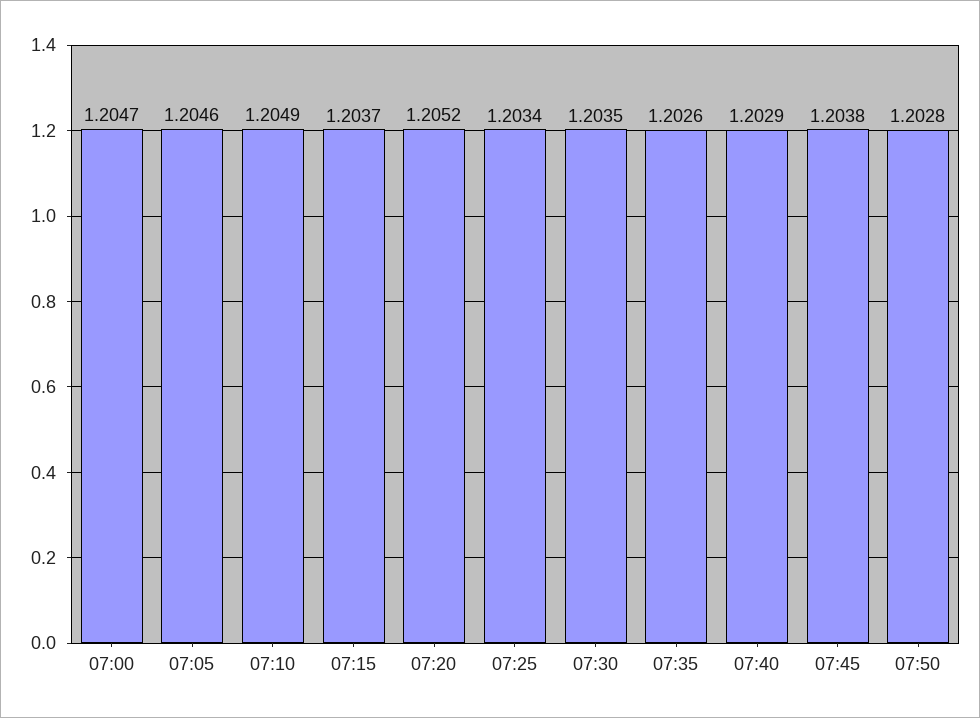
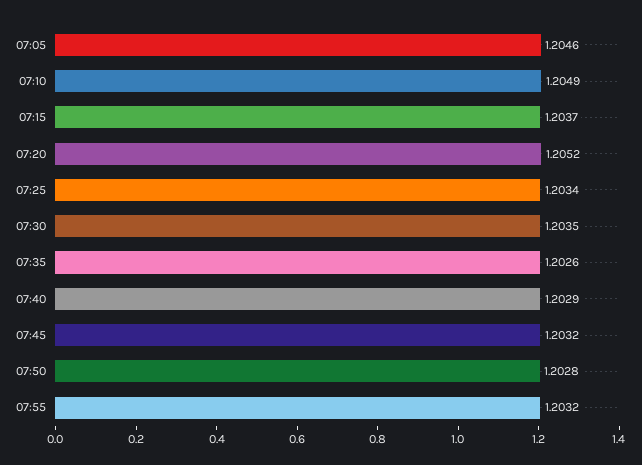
07:00: 1.2047 -> none
07:45: 1.2038 -> 1.2032
07:55: none -> 1.2032

